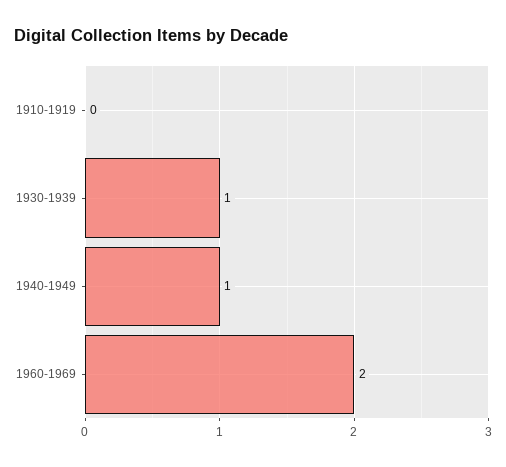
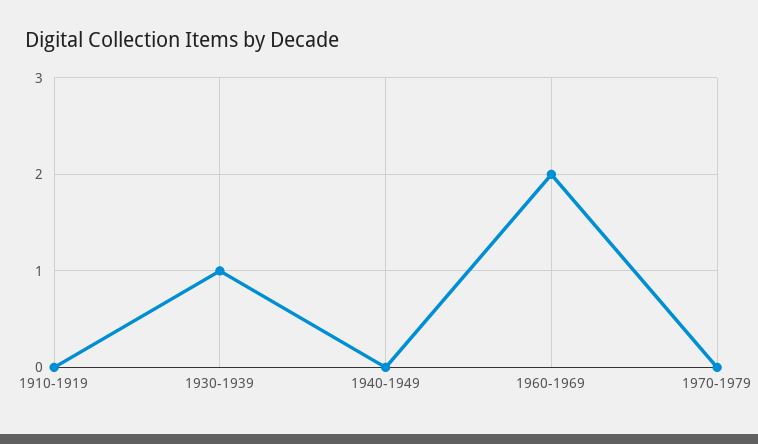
1940-1949: 1 -> 0
1970-1979: none -> 0

